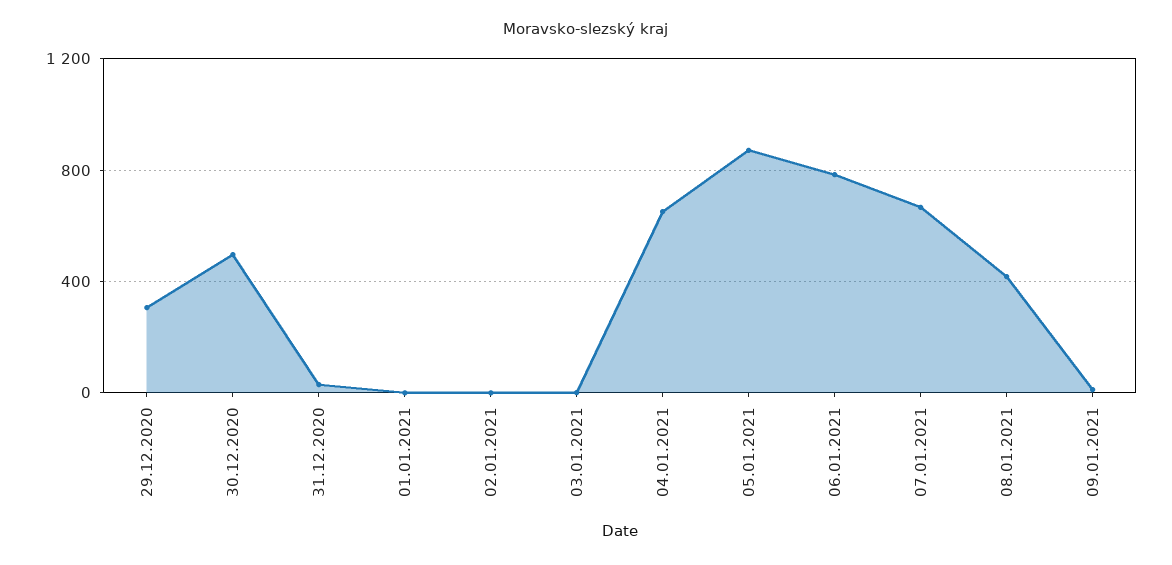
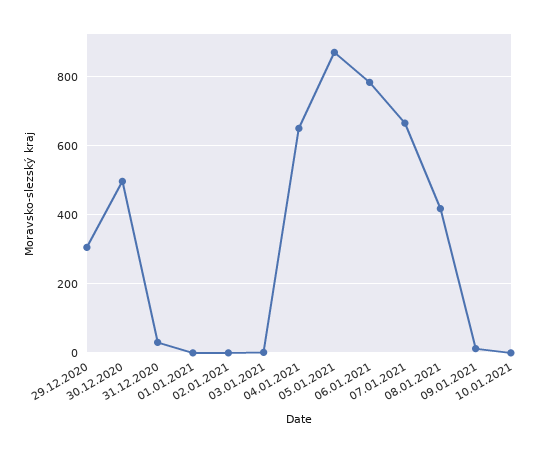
10.01.2021: none -> 0

